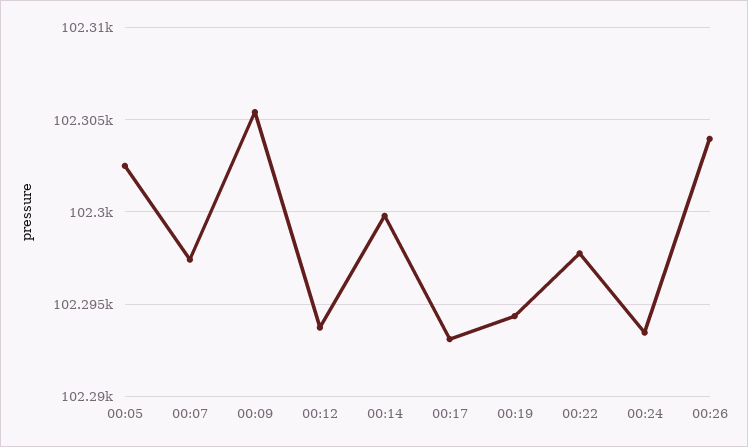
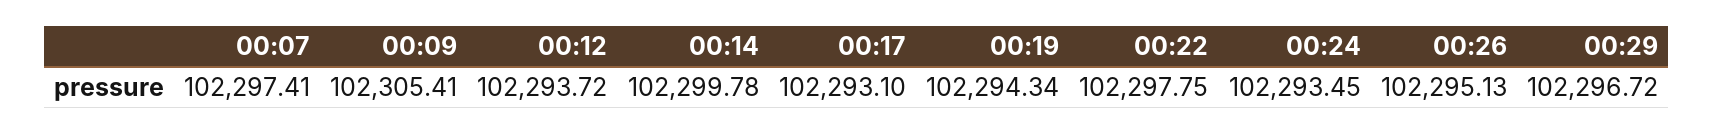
00:05: 102302.5 -> none
00:26: 102304 -> 102295.13
00:29: none -> 102296.72

